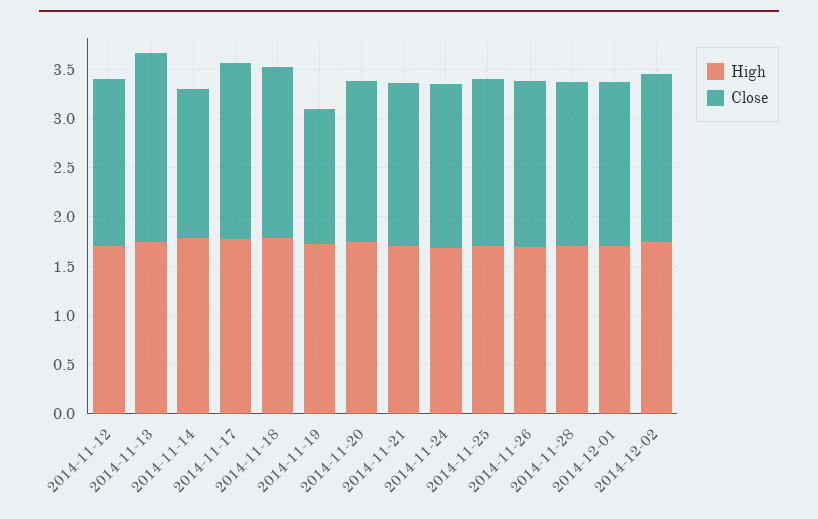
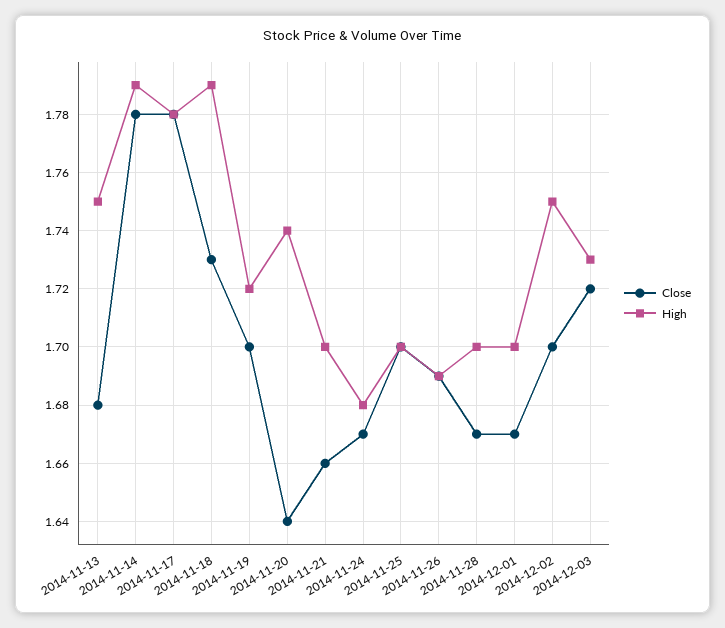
High, 2014-11-12: 1.7 -> none
Close, 2014-11-12: 1.7 -> none
Close, 2014-11-13: 1.9 -> 1.68
Close, 2014-11-14: 1.5 -> 1.78
Close, 2014-11-19: 1.4 -> 1.7
Close, 2014-12-03: none -> 1.72
High, 2014-12-03: none -> 1.73

